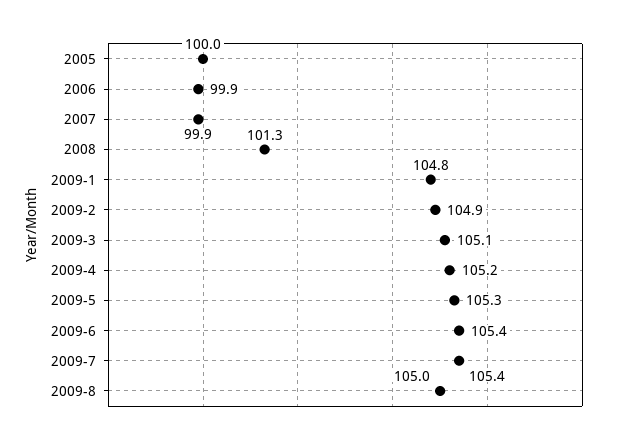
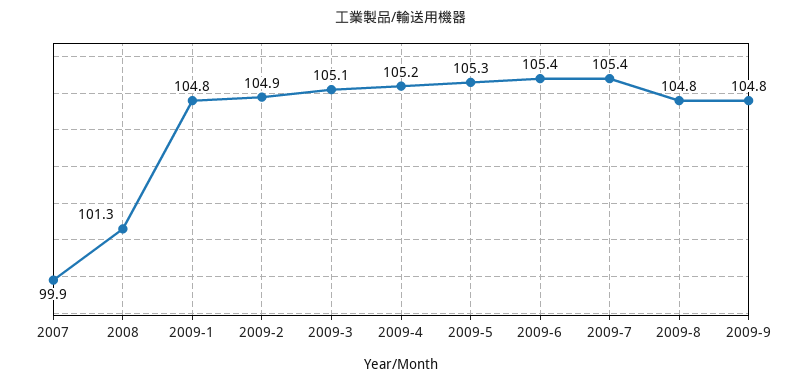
2005: 100 -> none
2006: 99.9 -> none
2009-8: 105 -> 104.8
2009-9: none -> 104.8

